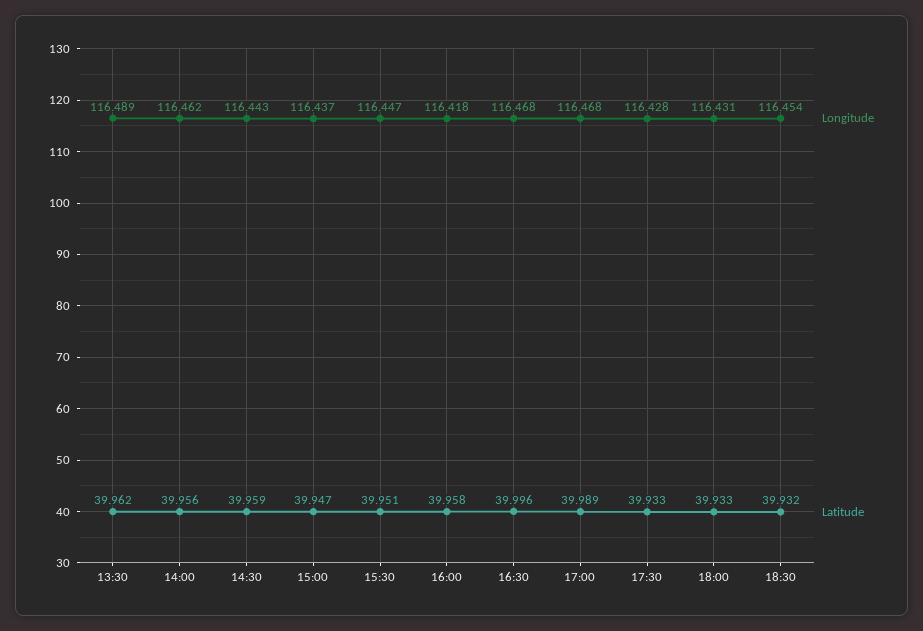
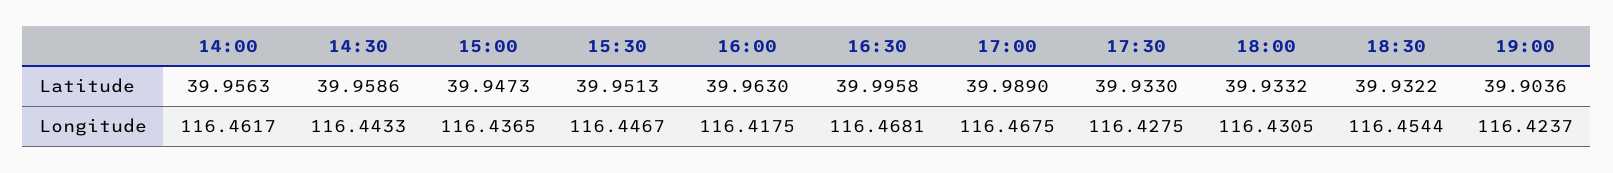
Longitude, 13:30: 116.489 -> none
Latitude, 13:30: 39.962 -> none
Latitude, 16:00: 39.958 -> 39.963
Latitude, 19:00: none -> 39.9036
Longitude, 19:00: none -> 116.4237

